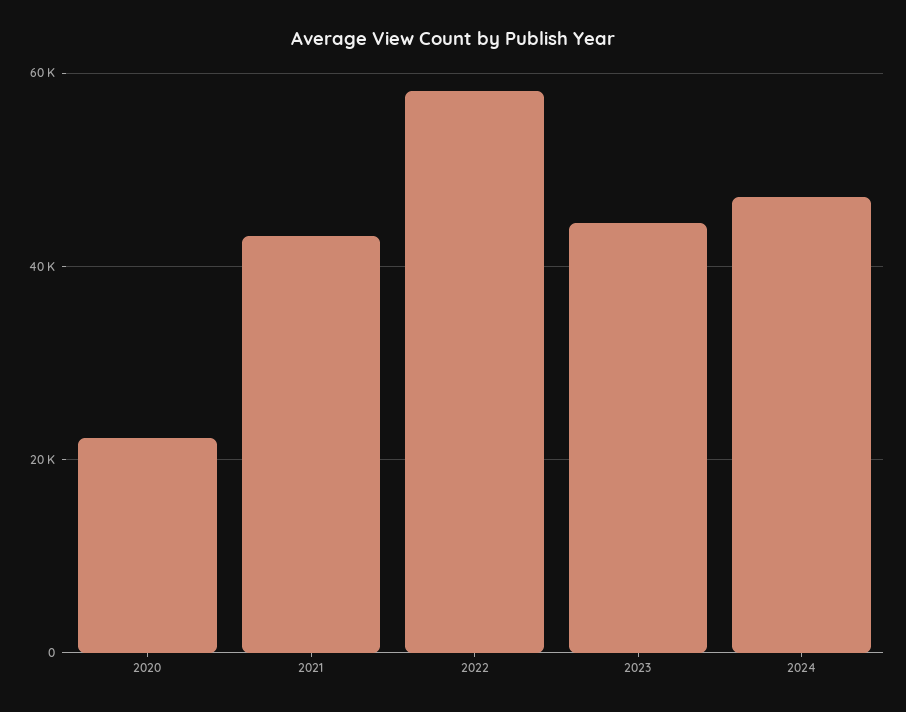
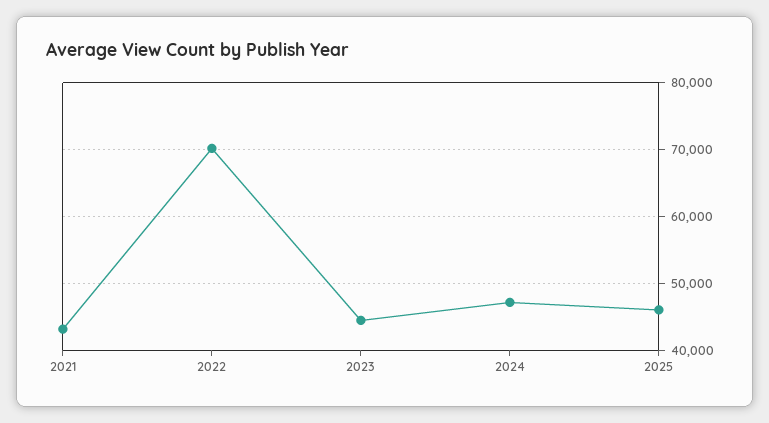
2020: 22000 -> none
2022: 58000 -> 70000
2025: none -> 46000

